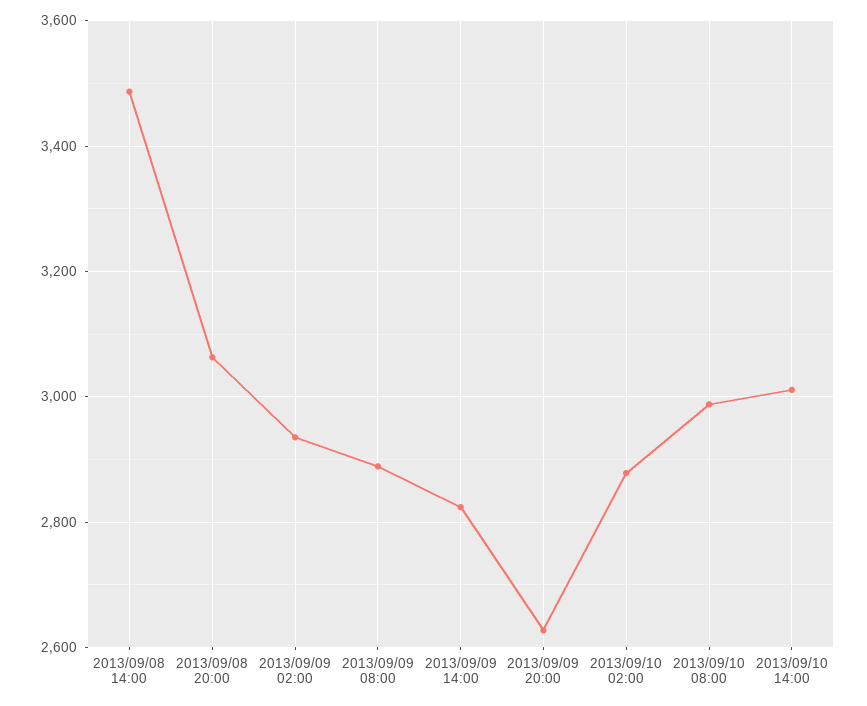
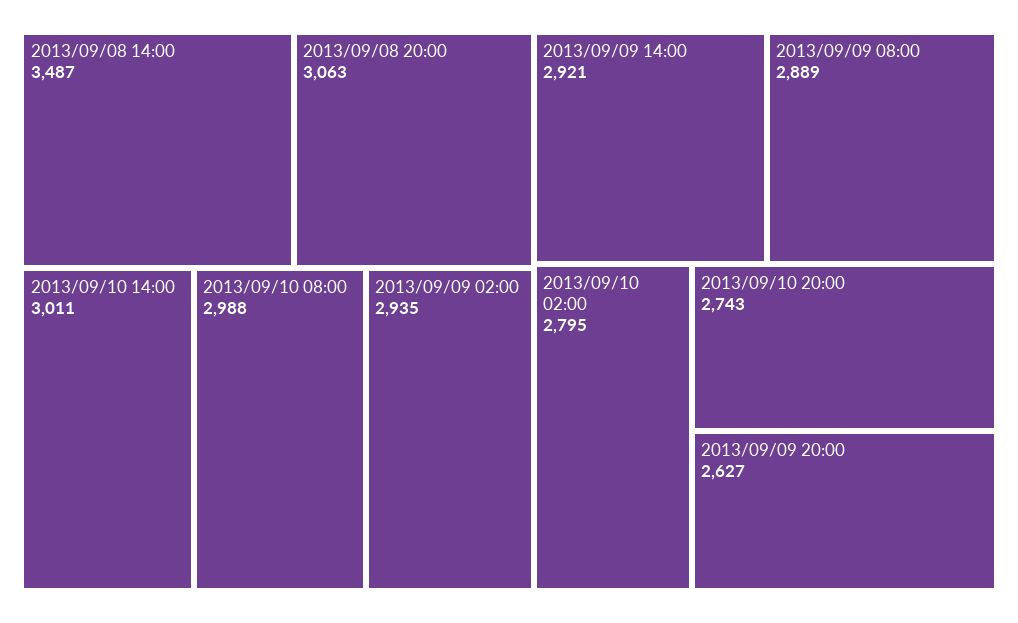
2013/09/09 14:00: 2820 -> 2921
2013/09/10 02:00: 2880 -> 2795
2013/09/10 20:00: none -> 2743

